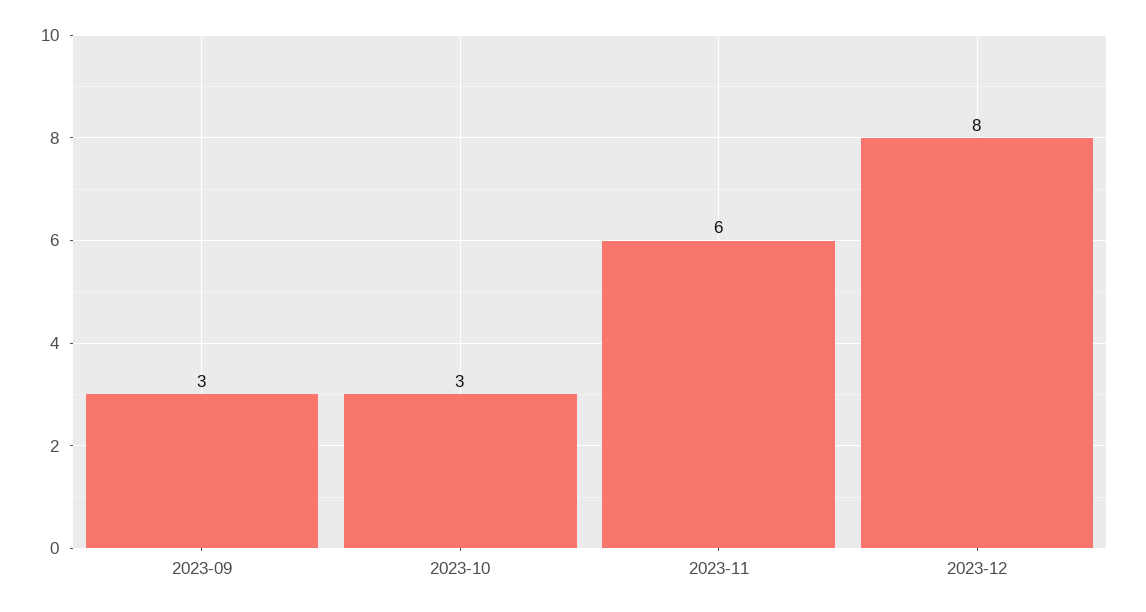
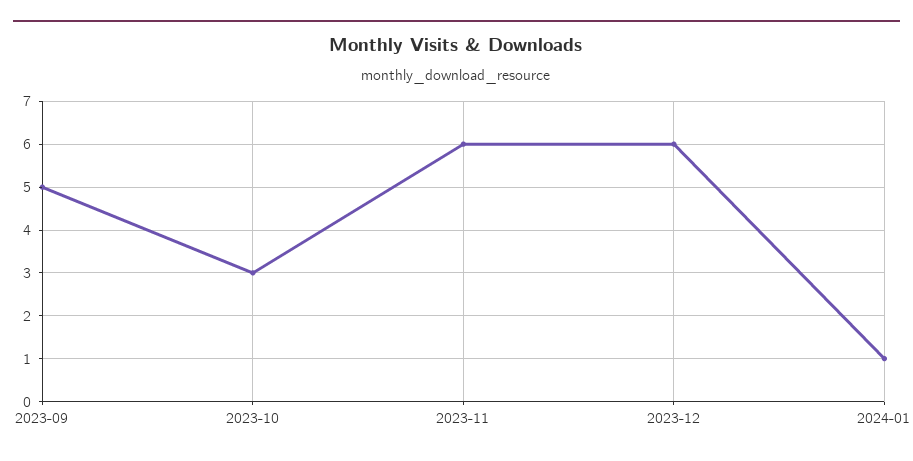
2023-09: 3 -> 5
2023-12: 8 -> 6
2024-01: none -> 1

